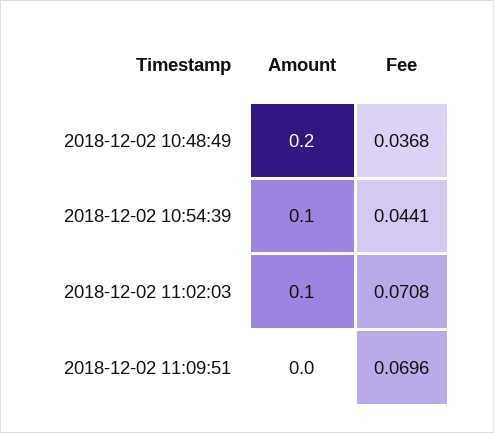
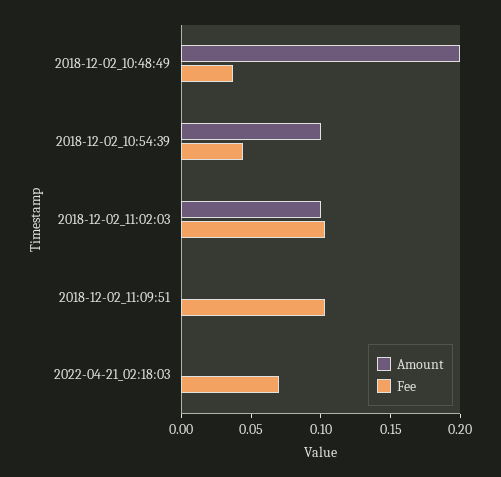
Fee, 2018-12-02 11:02:03: 0.0708 -> 0.1
Fee, 2018-12-02 11:09:51: 0.0696 -> 0.1
Amount, 2022-04-21_02:18:03: none -> 0
Fee, 2022-04-21_02:18:03: none -> 0.07

